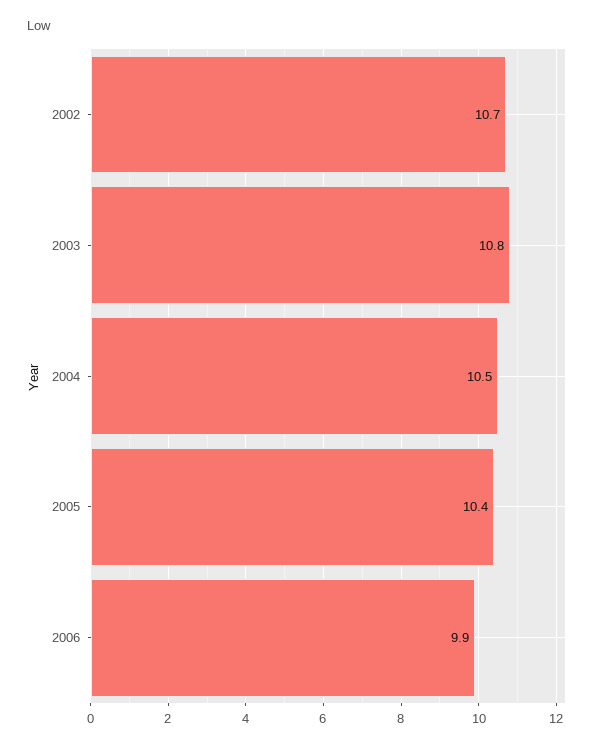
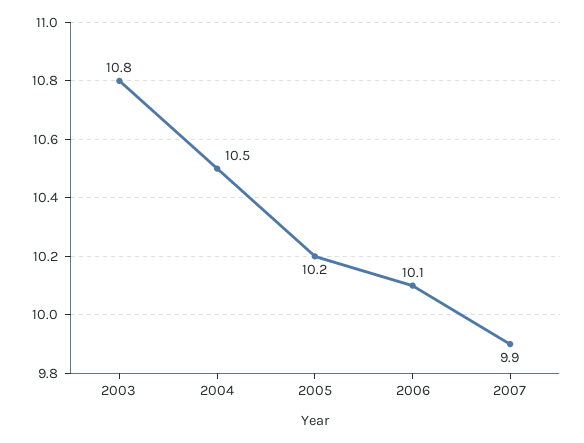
2002: 10.7 -> none
2005: 10.4 -> 10.2
2006: 9.9 -> 10.1
2007: none -> 9.9

